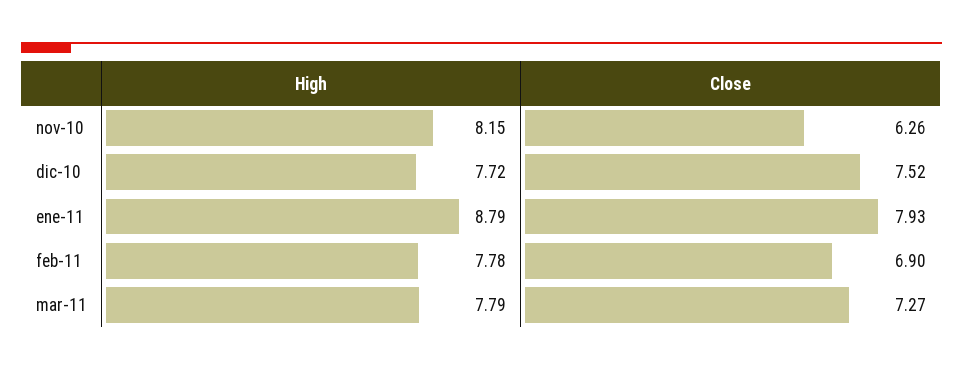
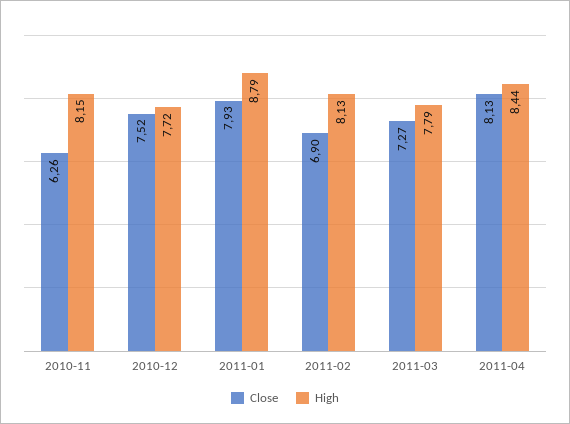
High, feb-11: 7.78 -> 8.13
Close, 2011-04: none -> 8.13
High, 2011-04: none -> 8.44

